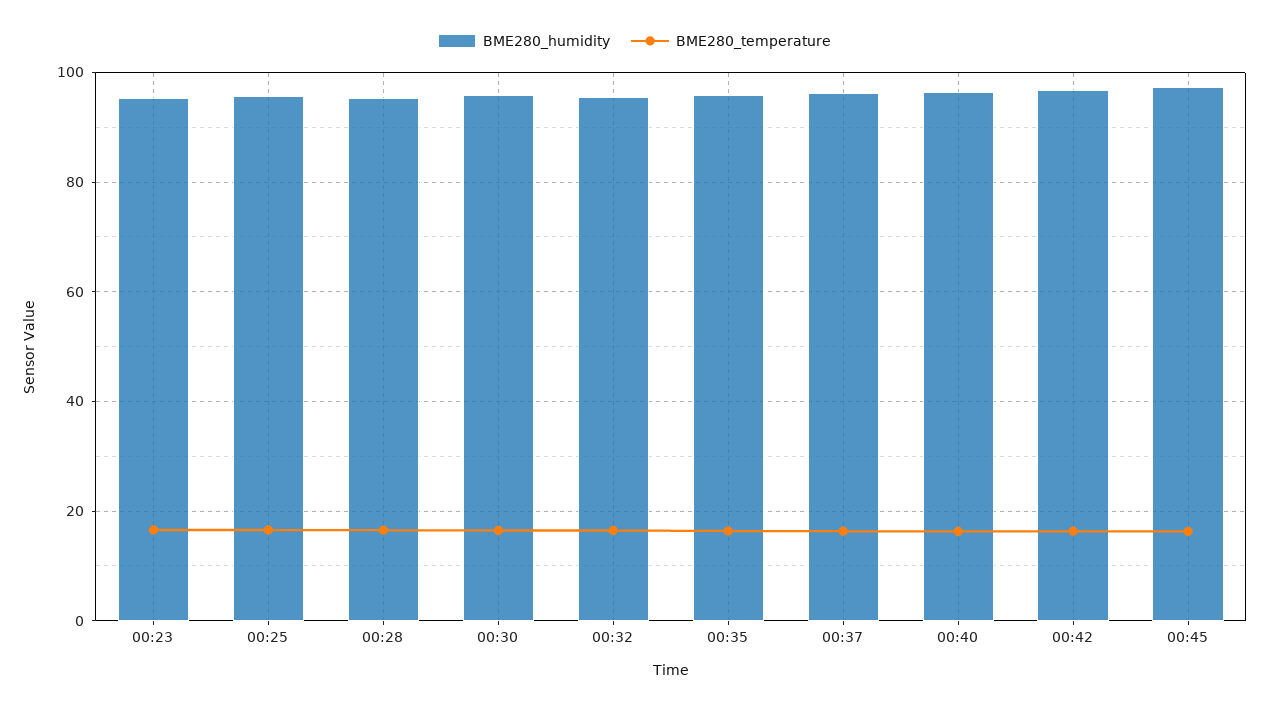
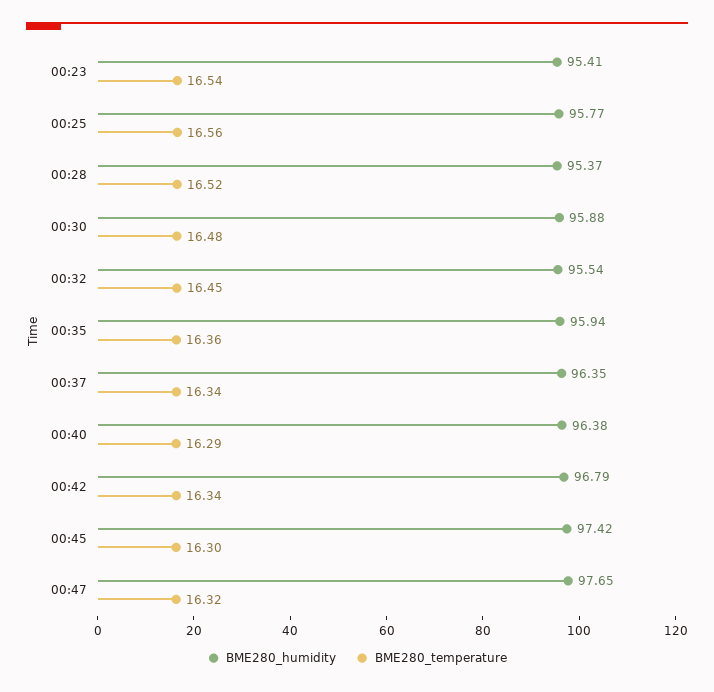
BME280_humidity, 00:47: none -> 97.65
BME280_temperature, 00:47: none -> 16.32

